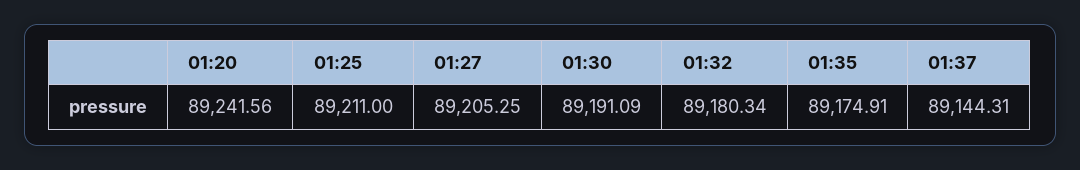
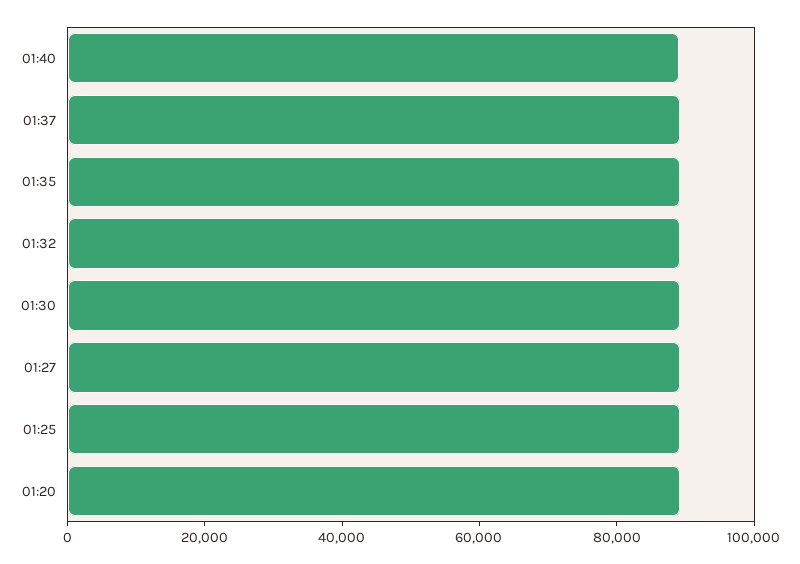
01:40: none -> 90000

